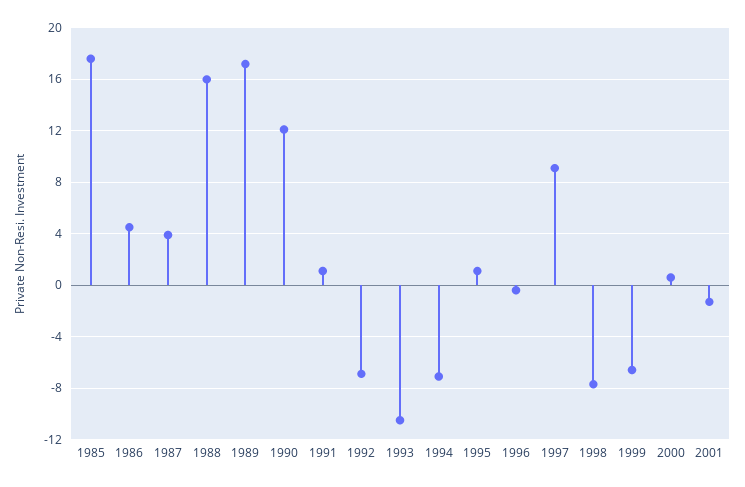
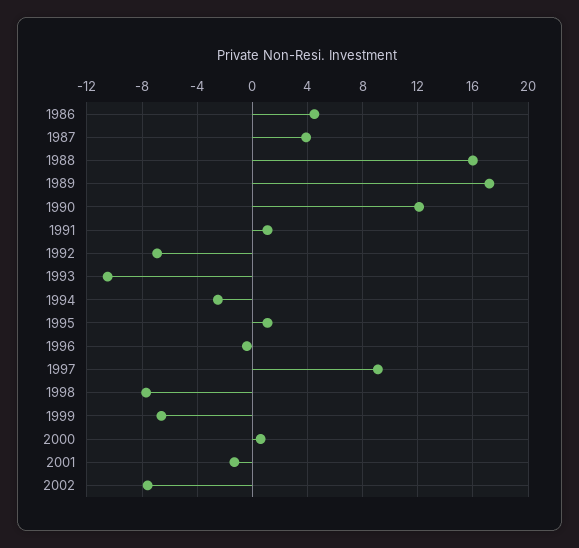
1985: 17.5 -> none
1994: -7 -> -2.5
2002: none -> -7.5

